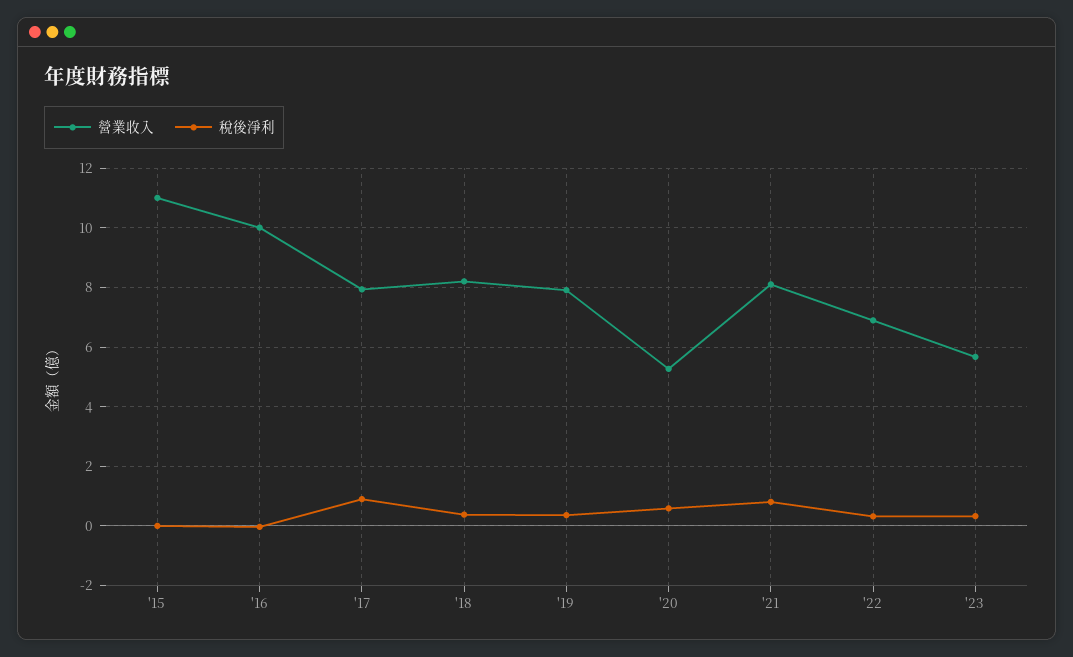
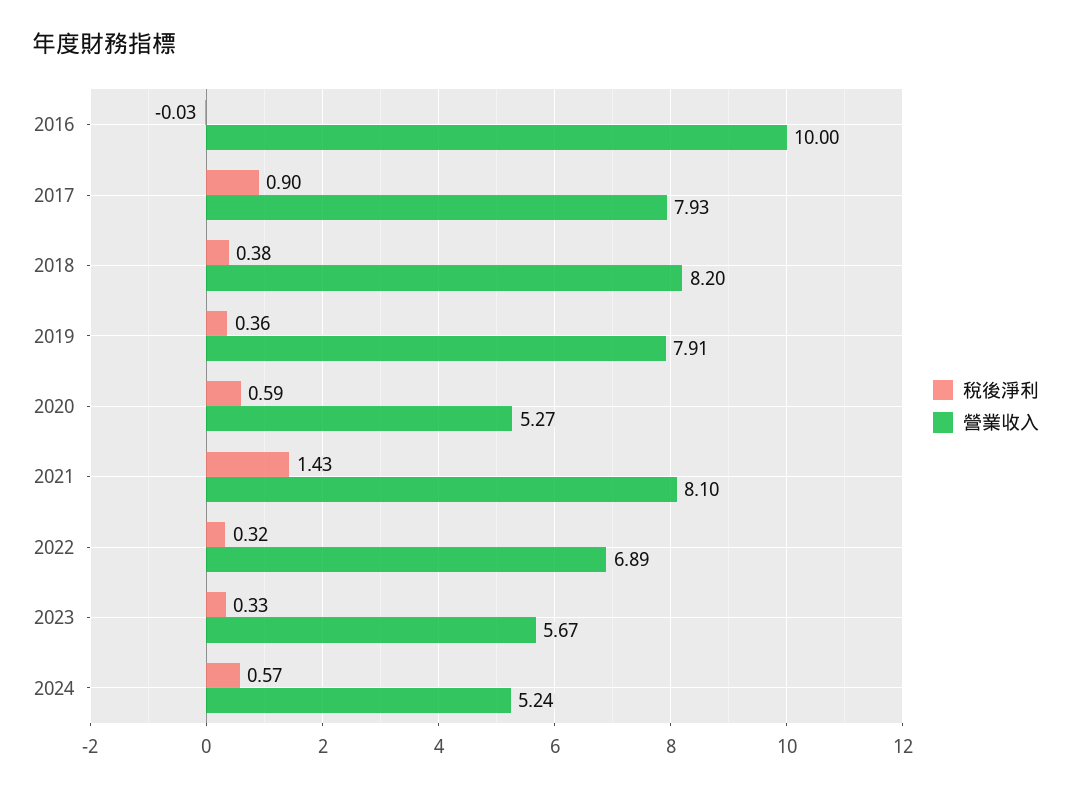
營業收入, '15: 11 -> none
稅後淨利, '15: 0 -> none
稅後淨利, '21: 0.75 -> 1.43
稅後淨利, 2024: none -> 0.57
營業收入, 2024: none -> 5.24

